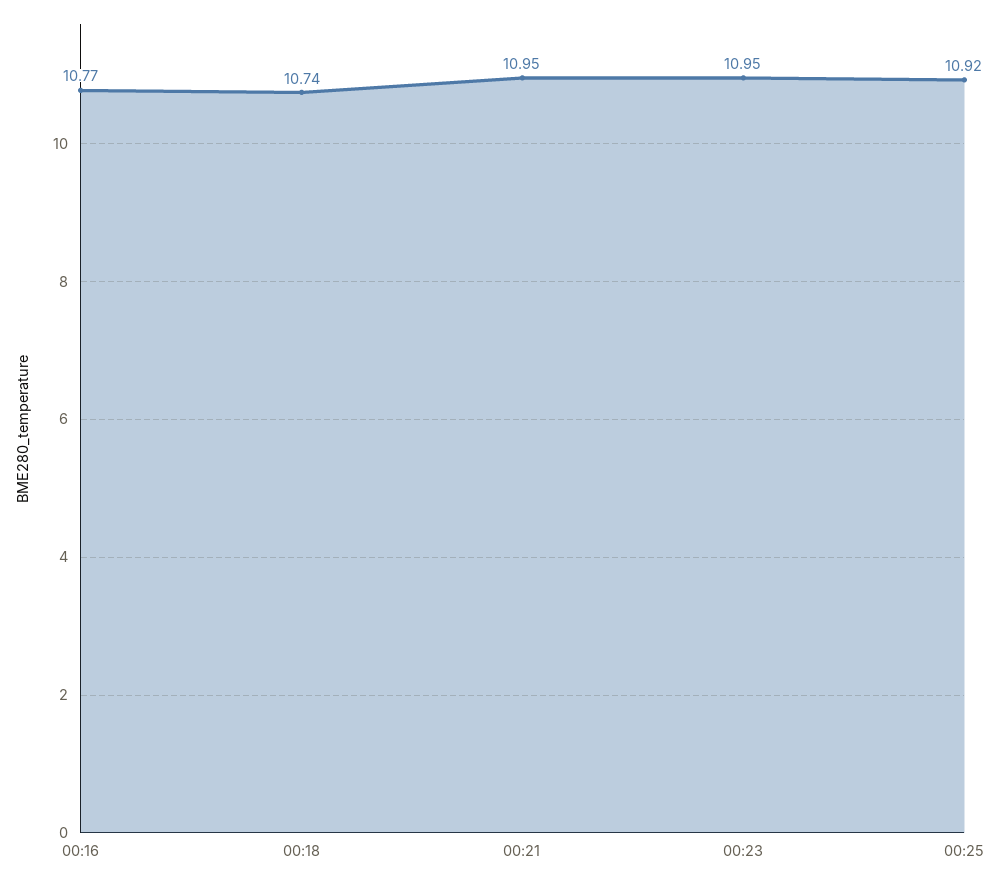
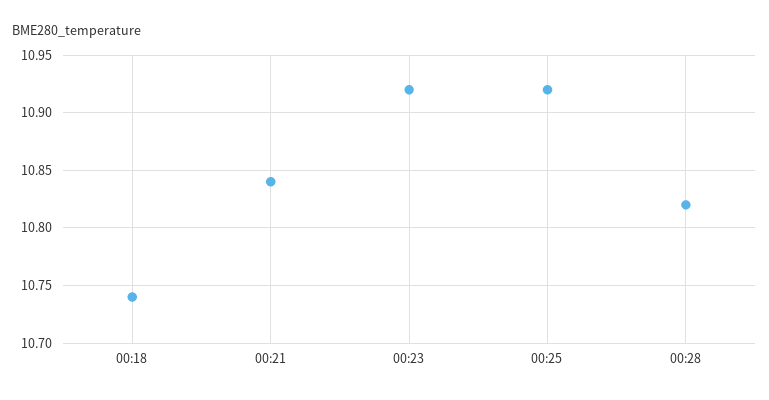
00:16: 10.77 -> none
00:21: 10.95 -> 10.84
00:23: 10.95 -> 10.92
00:28: none -> 10.82

